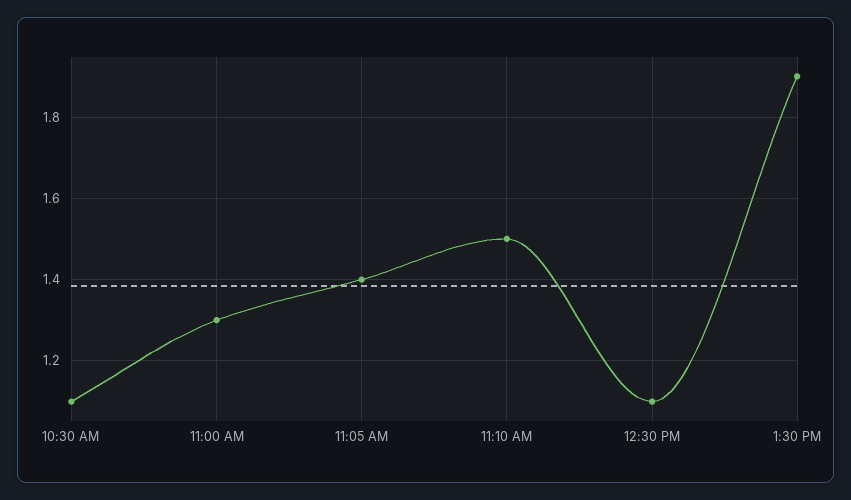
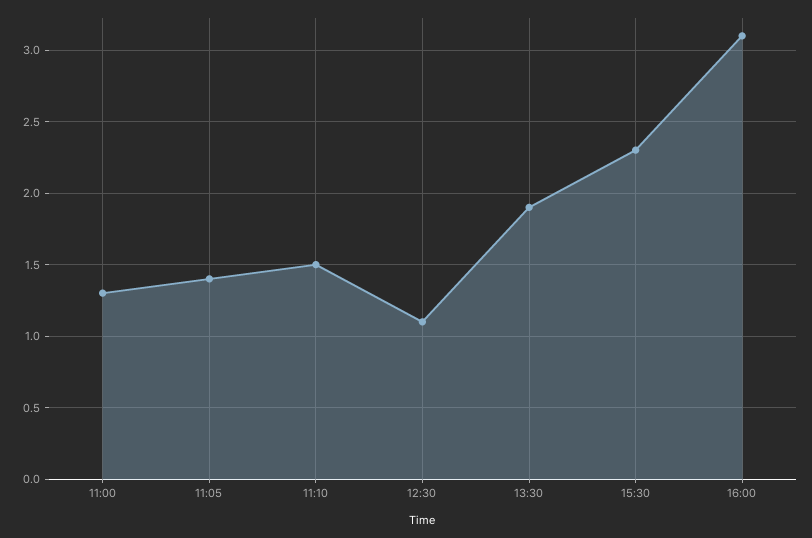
10:30 AM: 1.1 -> none
15:30: none -> 2.3
16:00: none -> 3.1

